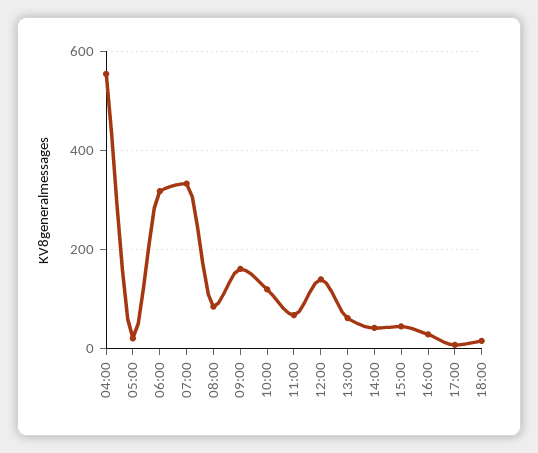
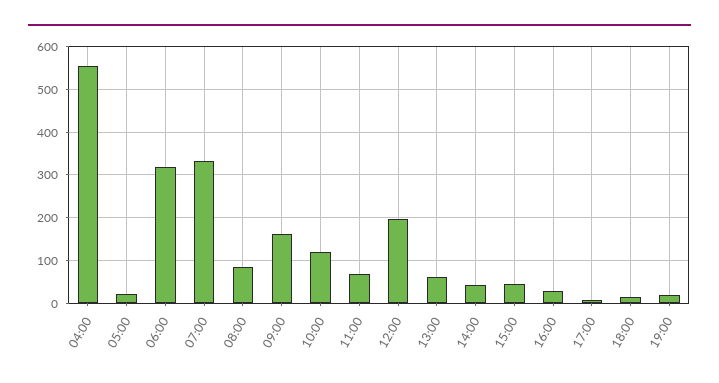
12:00: 140 -> 200
19:00: none -> 20

